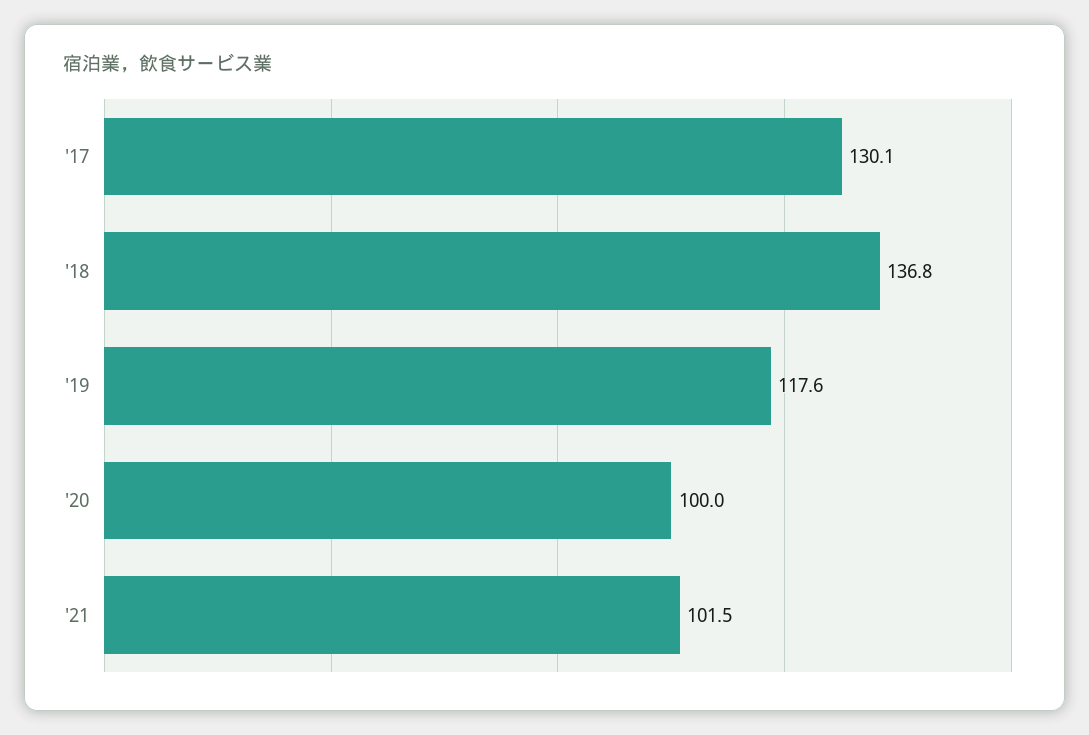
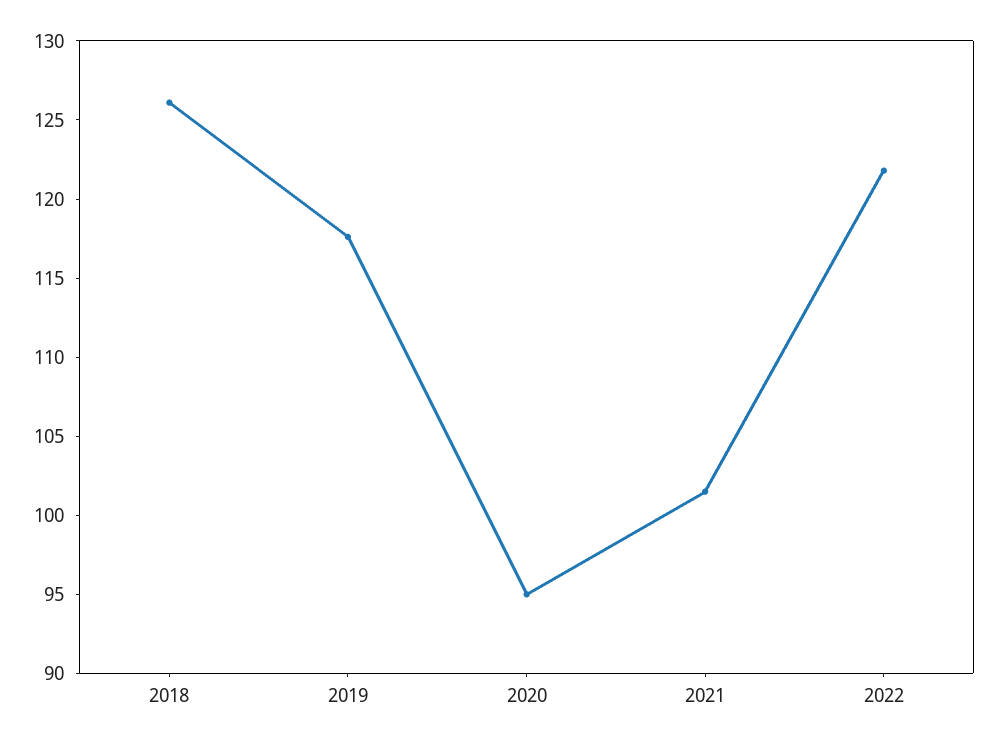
'17: 130.1 -> none
'18: 136.8 -> 126
'20: 100 -> 95
2022: none -> 122

